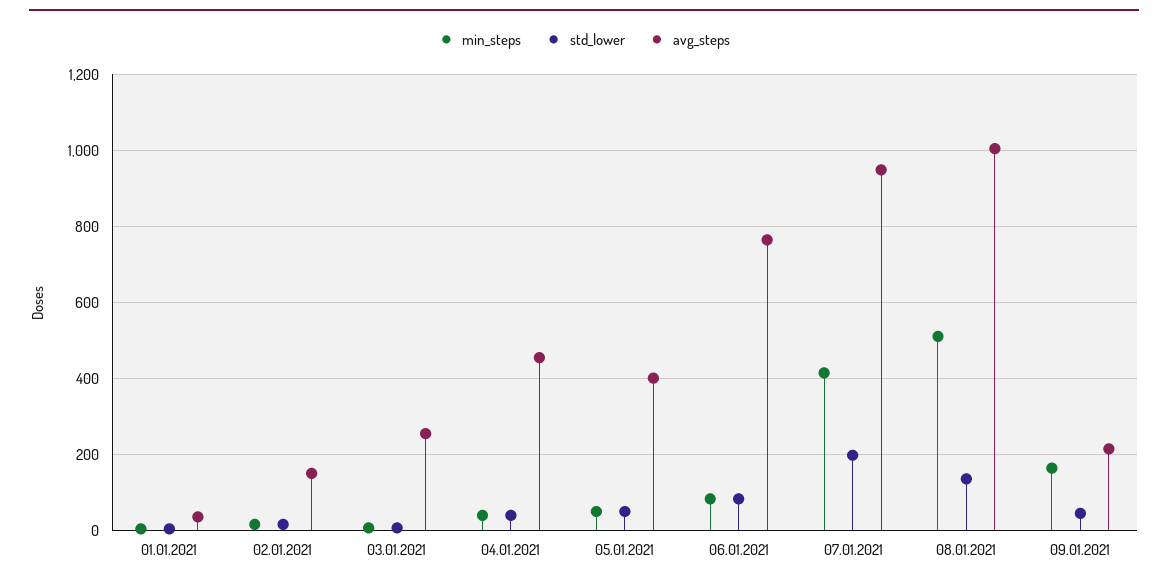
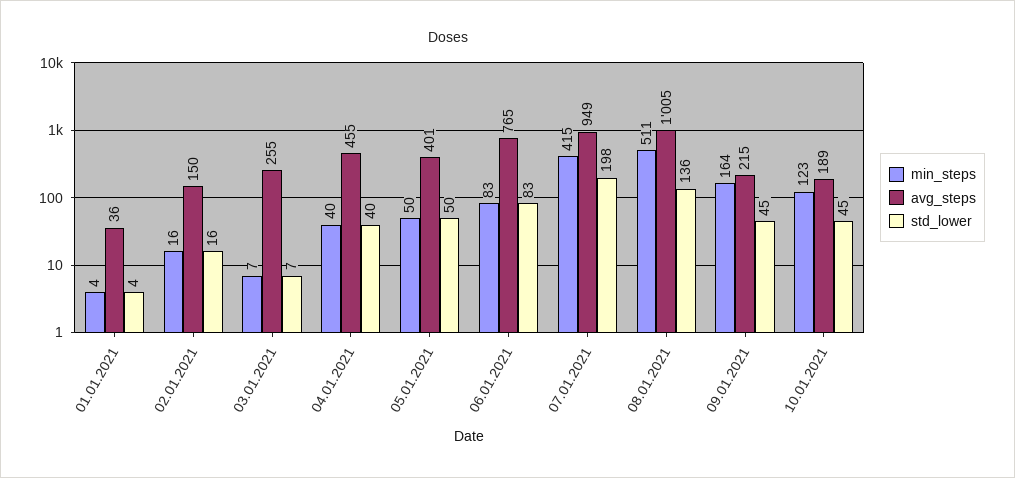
min_steps, 10.01.2021: none -> 123
avg_steps, 10.01.2021: none -> 189
std_lower, 10.01.2021: none -> 45

